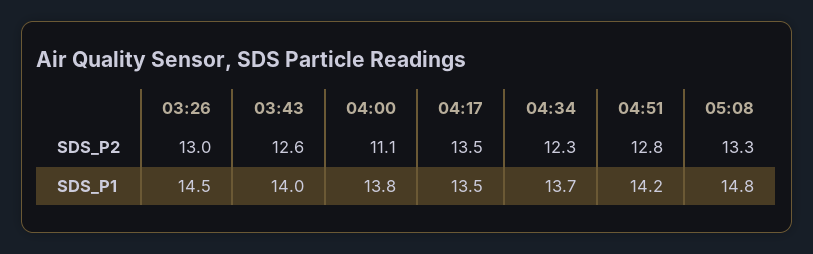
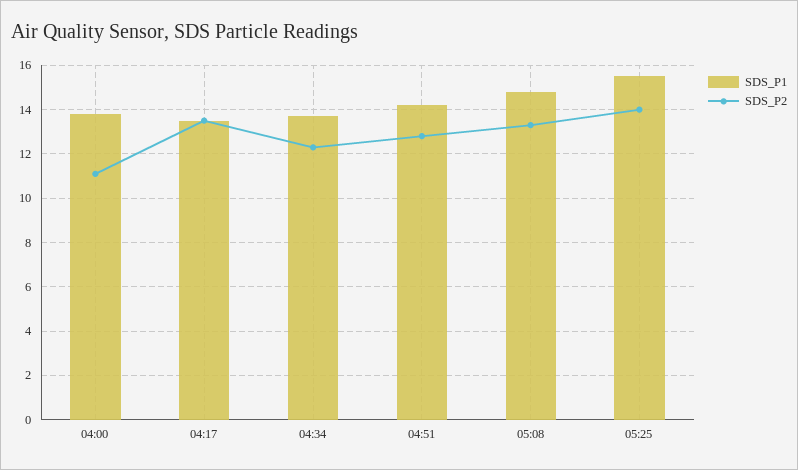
SDS_P2, 03:26: 13 -> none
SDS_P2, 03:43: 12.6 -> none
SDS_P1, 03:26: 14.5 -> none
SDS_P1, 03:43: 14 -> none
SDS_P1, 05:25: none -> 15.5
SDS_P2, 05:25: none -> 14

